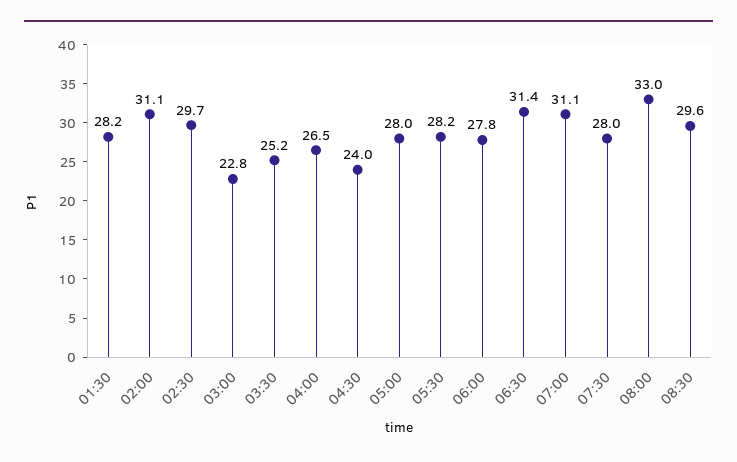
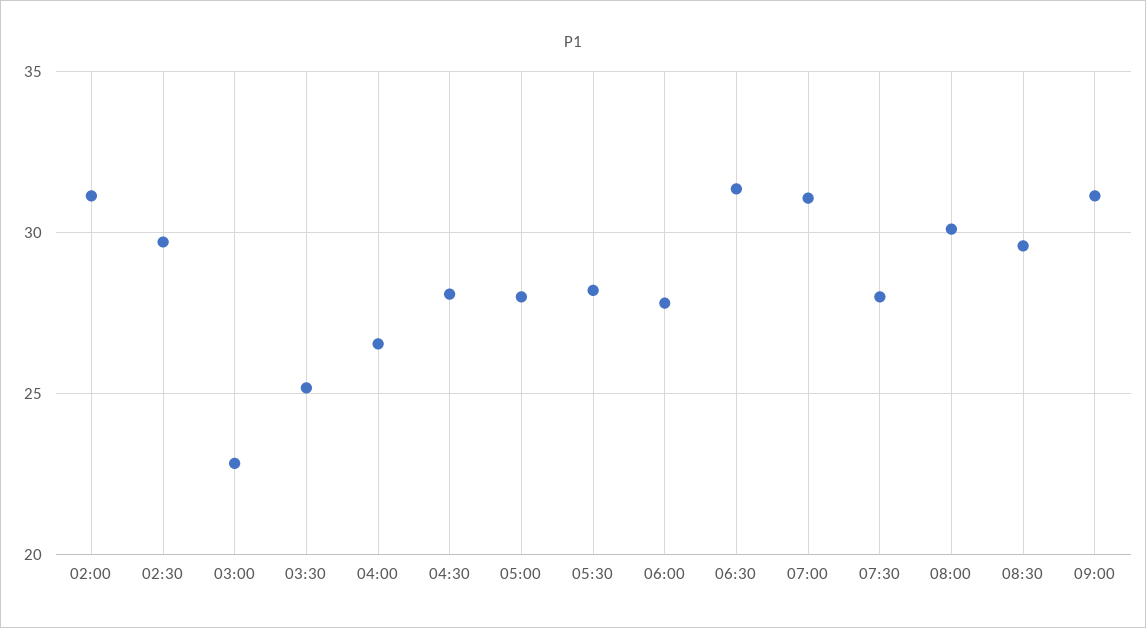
01:30: 28.2 -> none
04:30: 24 -> 28
08:00: 33 -> 30
09:00: none -> 31

